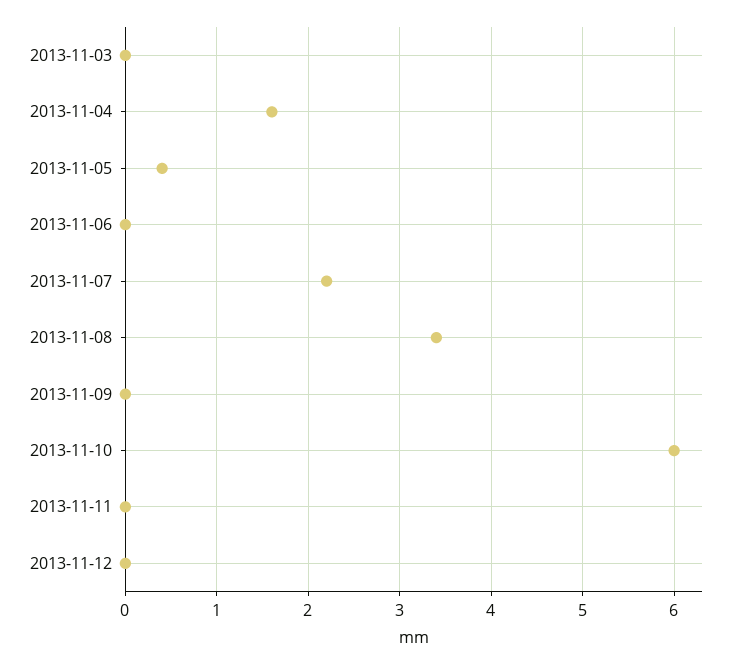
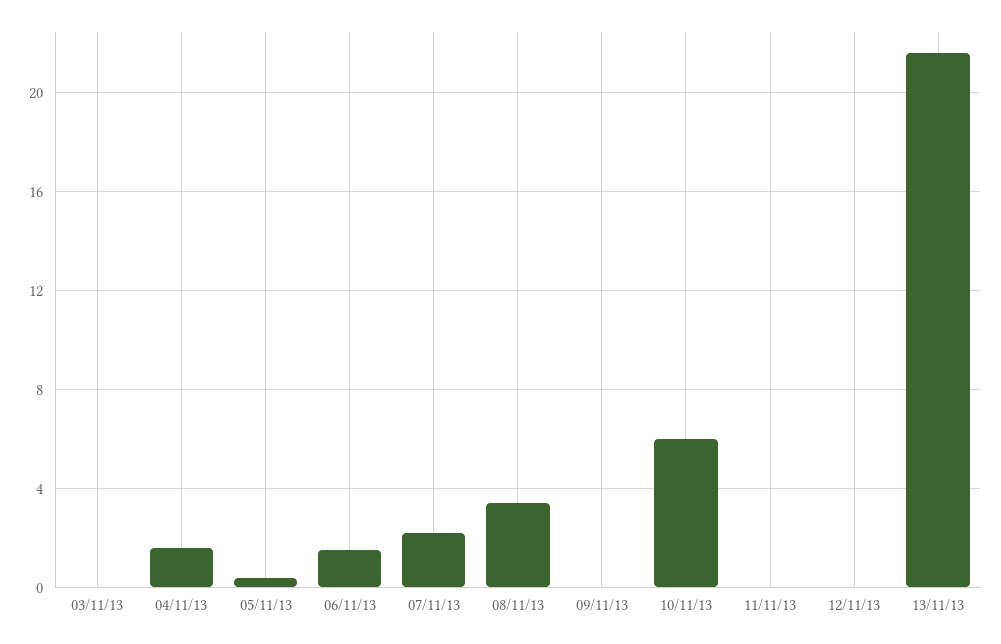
2013-11-06: 0 -> 1.5
13/11/13: none -> 21.5

